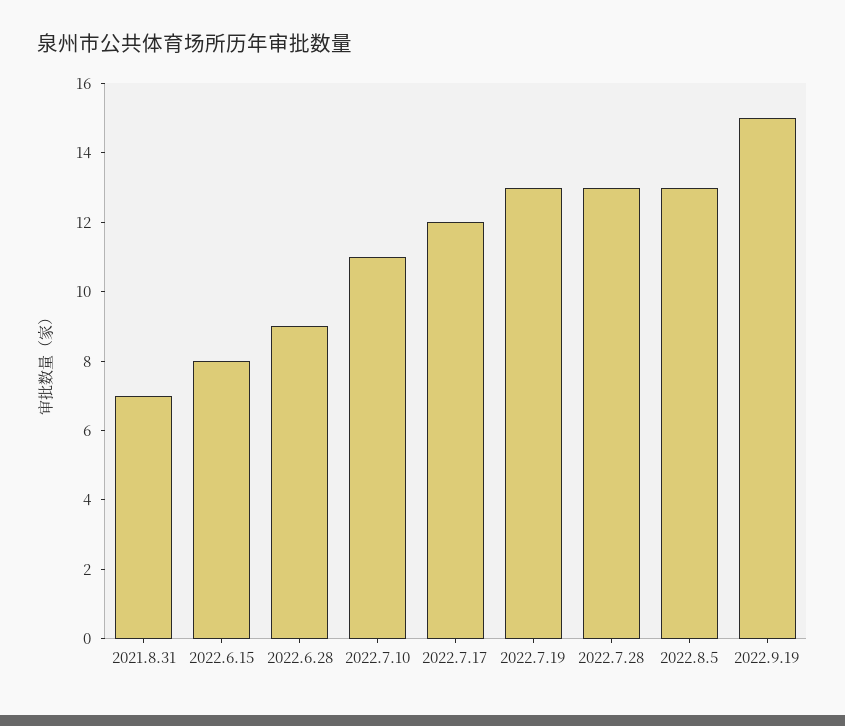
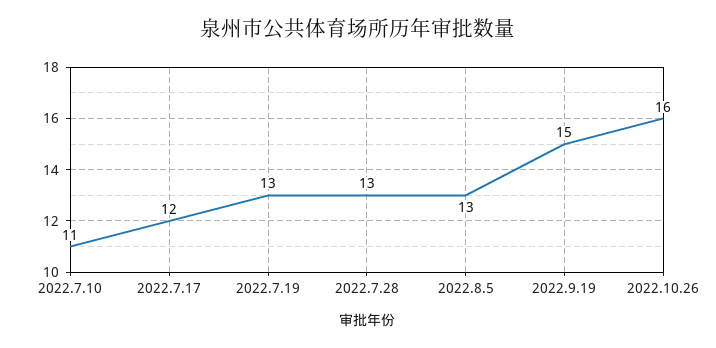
2021.8.31: 7 -> none
2022.6.15: 8 -> none
2022.6.28: 9 -> none
2022.10.26: none -> 16

